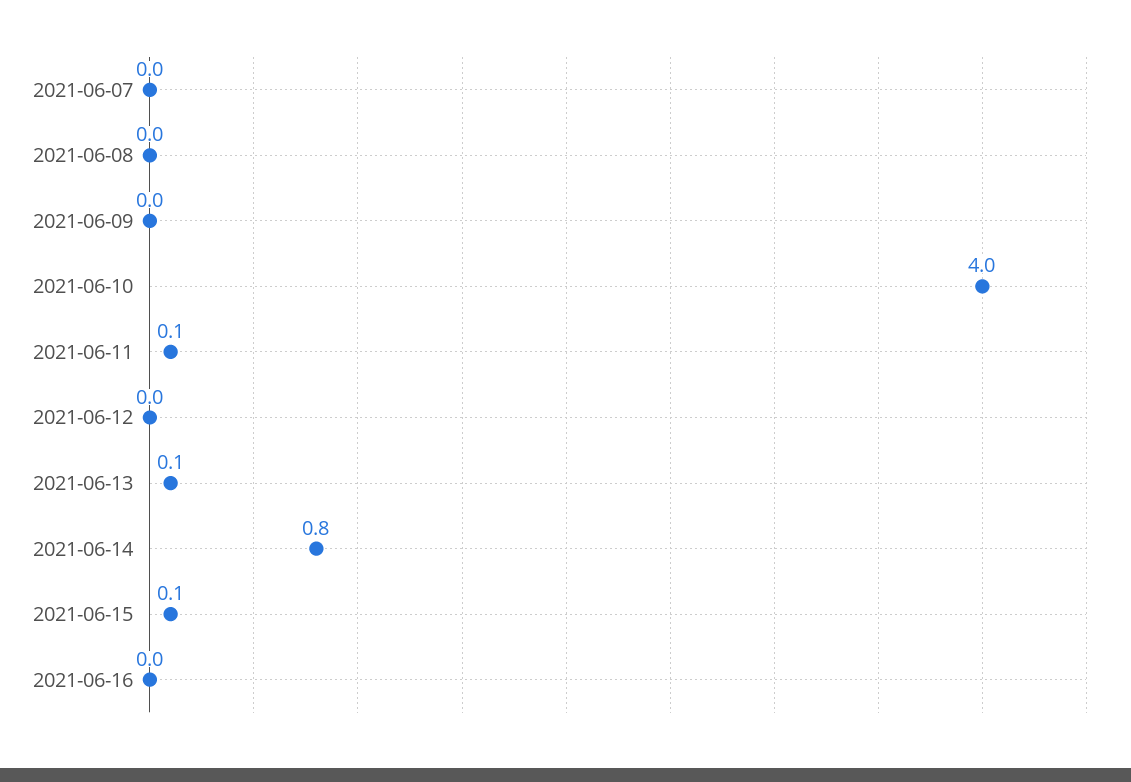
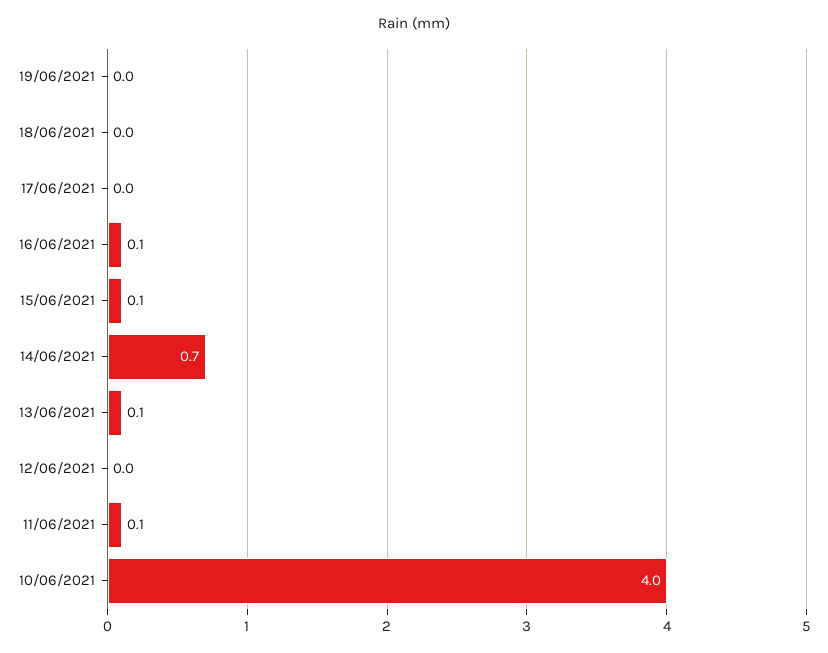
2021-06-07: 0 -> none
2021-06-08: 0 -> none
2021-06-09: 0 -> none
2021-06-14: 0.8 -> 0.7
2021-06-16: 0 -> 0.1
19/06/2021: none -> 0
18/06/2021: none -> 0
17/06/2021: none -> 0

